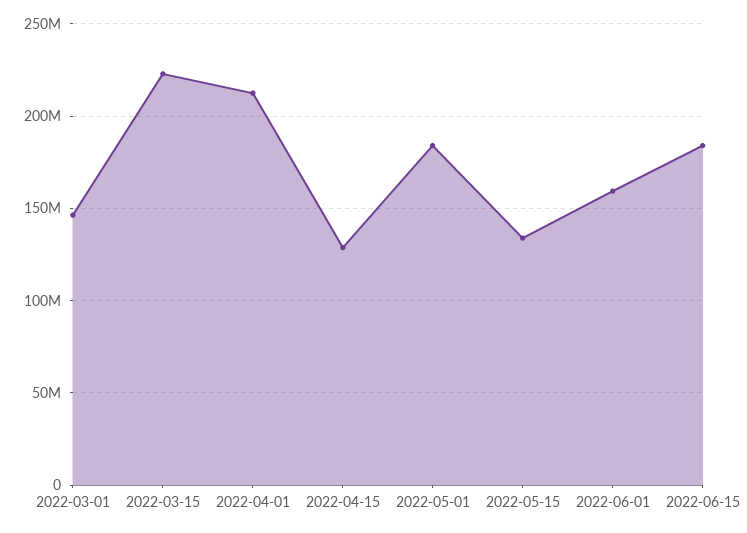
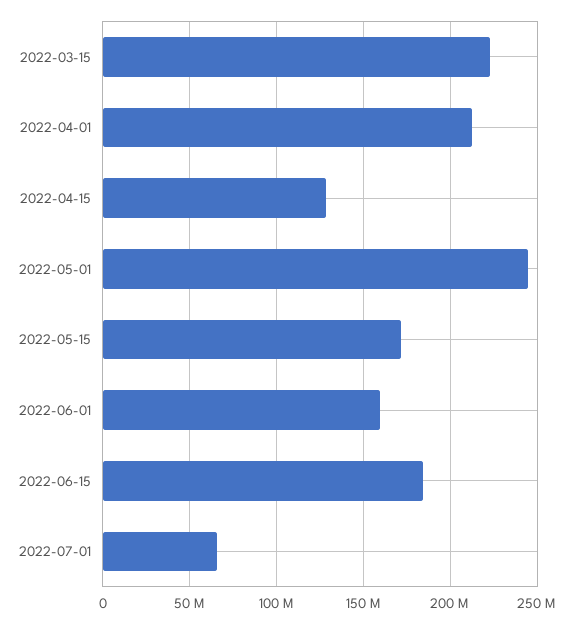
2022-03-01: 145000000 -> none
2022-05-01: 185000000 -> 245000000
2022-05-15: 135000000 -> 170000000
2022-07-01: none -> 65000000

